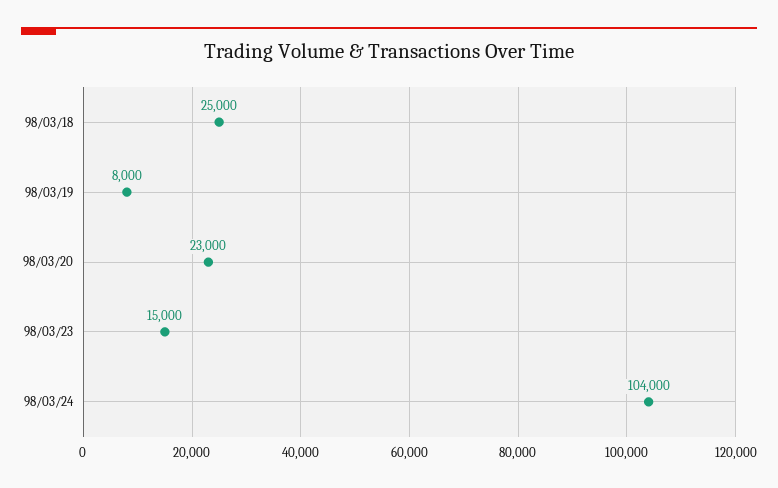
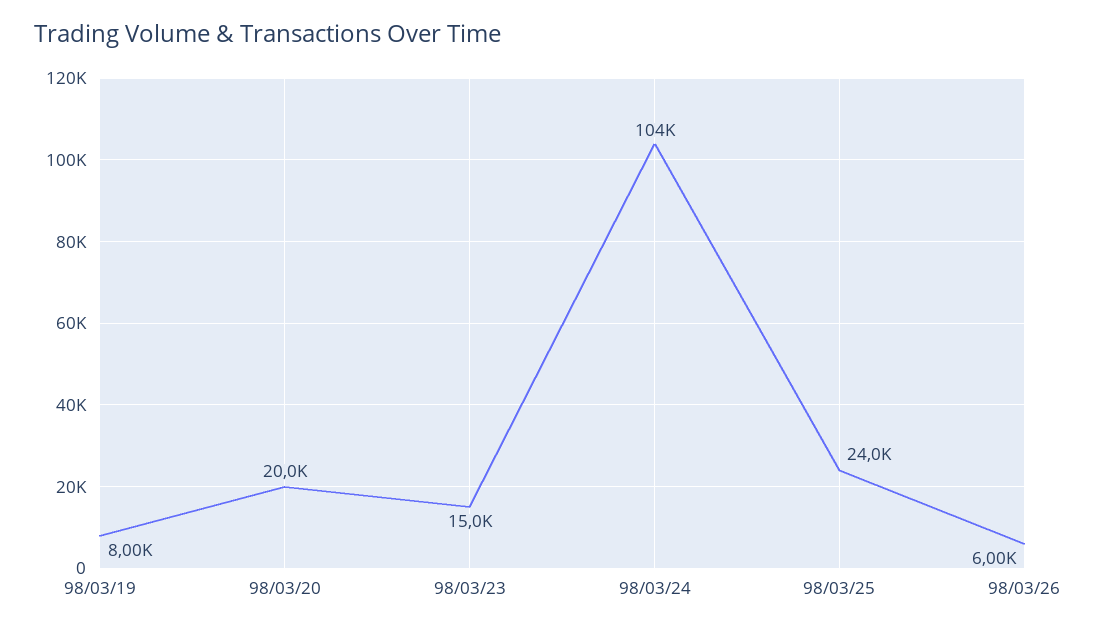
98/03/18: 25000 -> none
98/03/20: 23000 -> 20000
98/03/25: none -> 24000
98/03/26: none -> 6000

